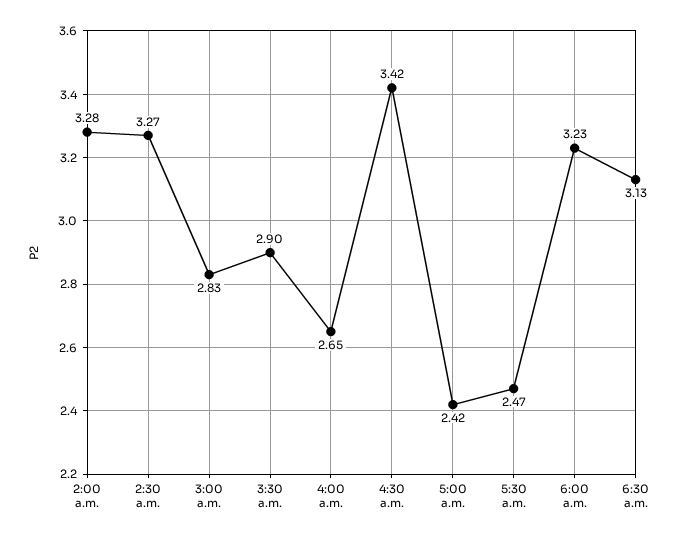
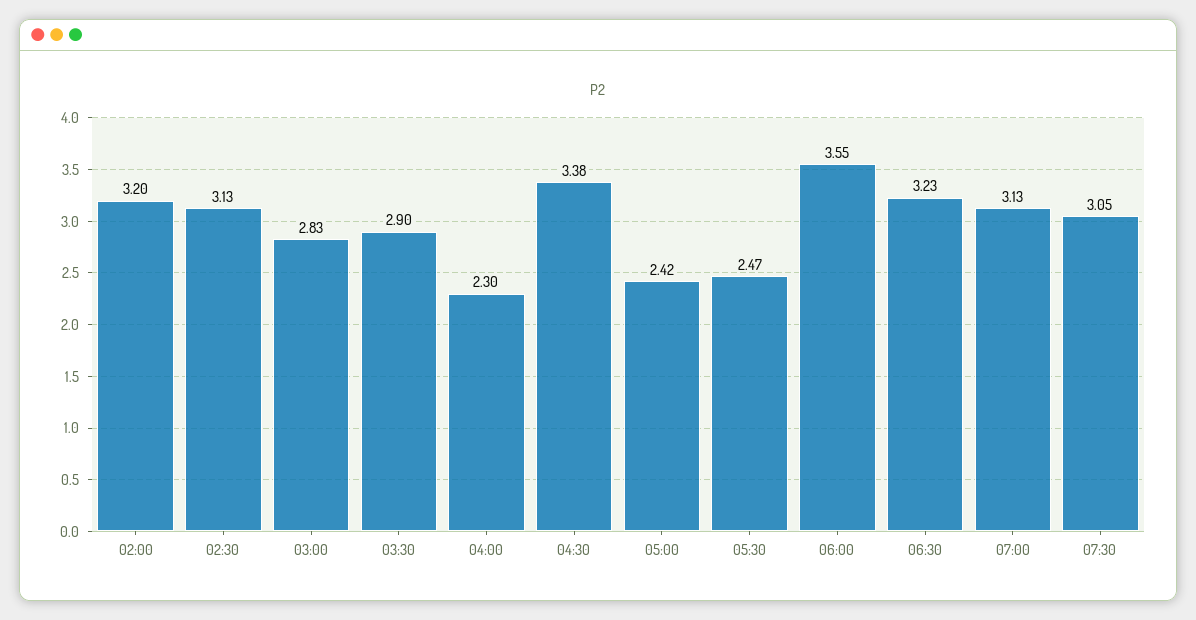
2:00 a.m.: 3.28 -> 3.2
2:30 a.m.: 3.27 -> 3.13
4:00 a.m.: 2.65 -> 2.3
4:30 a.m.: 3.42 -> 3.38
6:00 a.m.: 3.23 -> 3.55
6:30 a.m.: 3.13 -> 3.23
07:00: none -> 3.13
07:30: none -> 3.05

